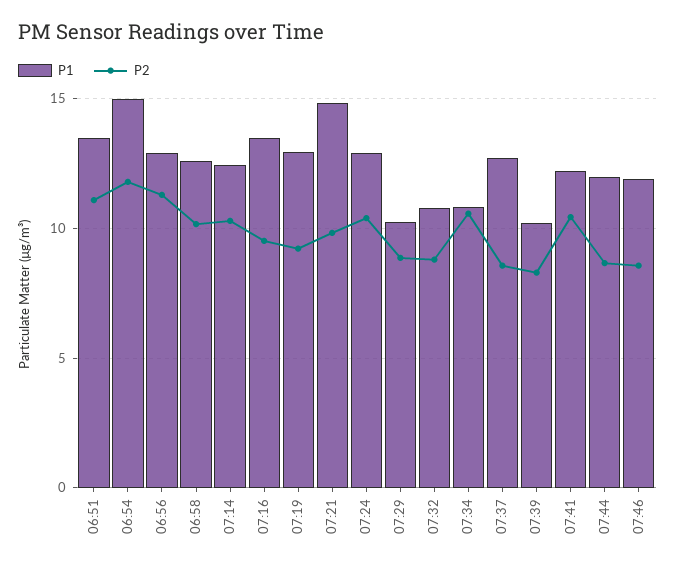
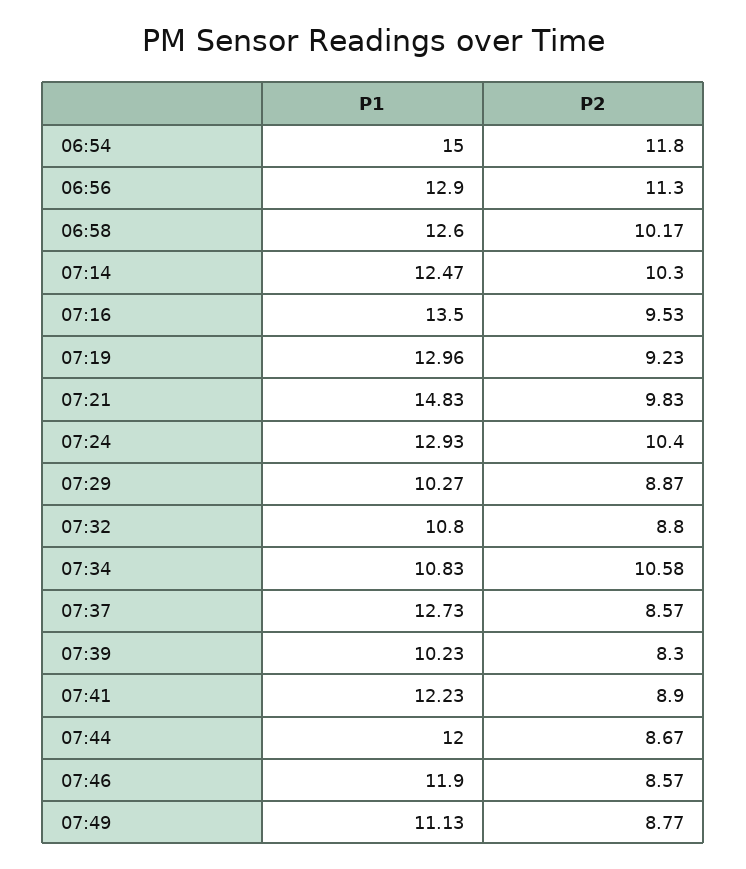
P1, 06:51: 13.5 -> none
P2, 06:51: 11 -> none
P2, 07:41: 10.5 -> 8.9
P1, 07:49: none -> 11.13
P2, 07:49: none -> 8.77

